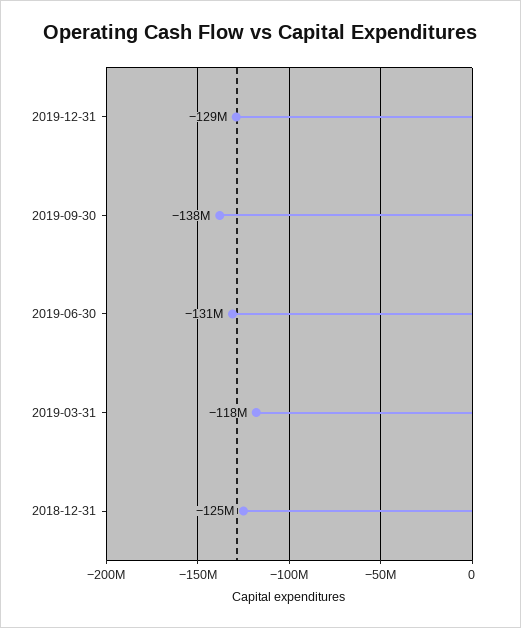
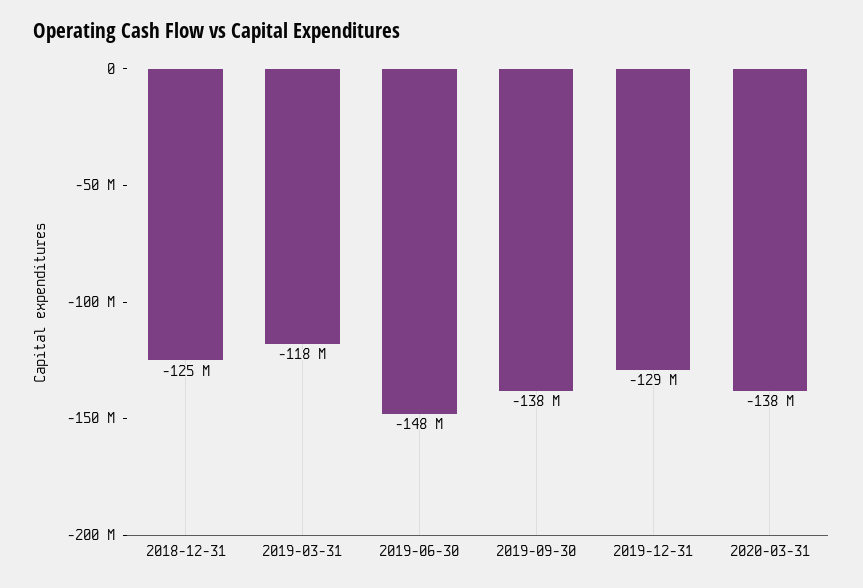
2019-06-30: -131000000 -> -148000000
2020-03-31: none -> -138000000

